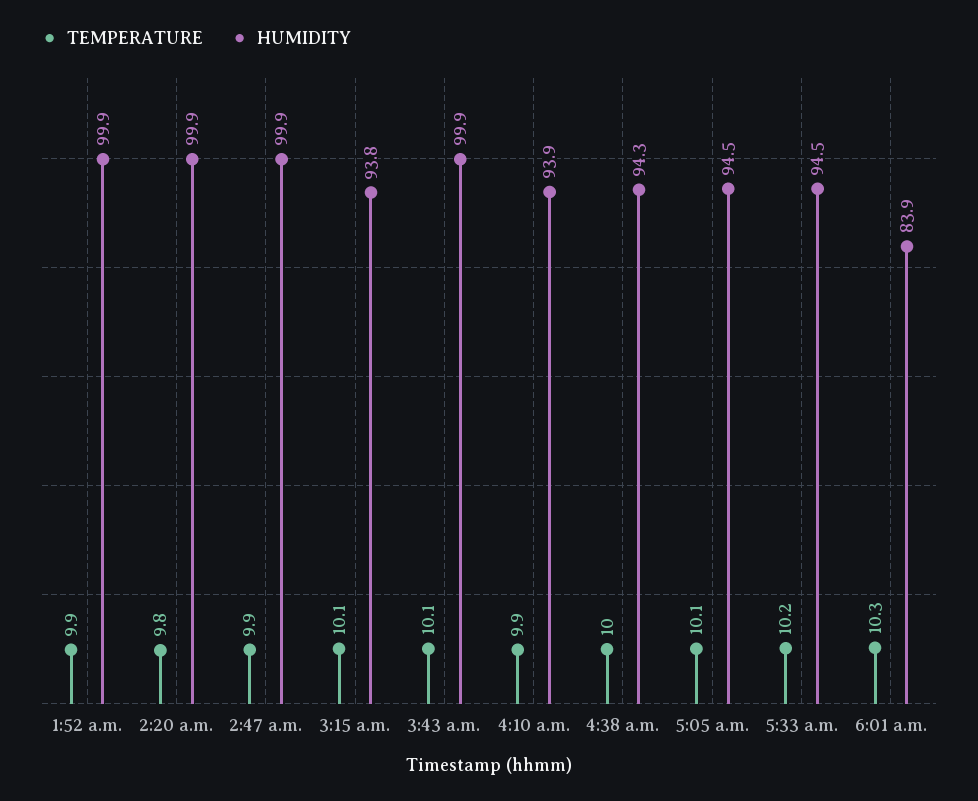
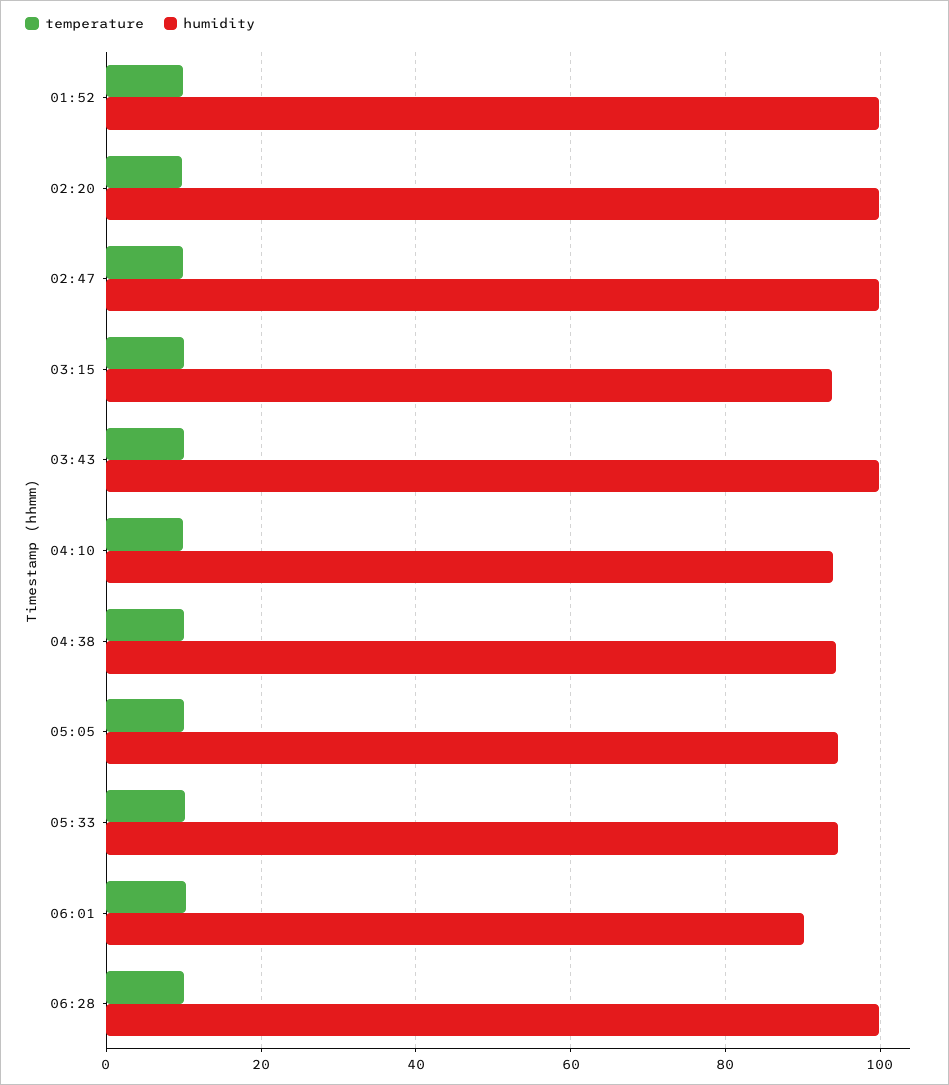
HUMIDITY, 6:01 a.m.: 83.9 -> 90
TEMPERATURE, 06:28: none -> 10
HUMIDITY, 06:28: none -> 100

